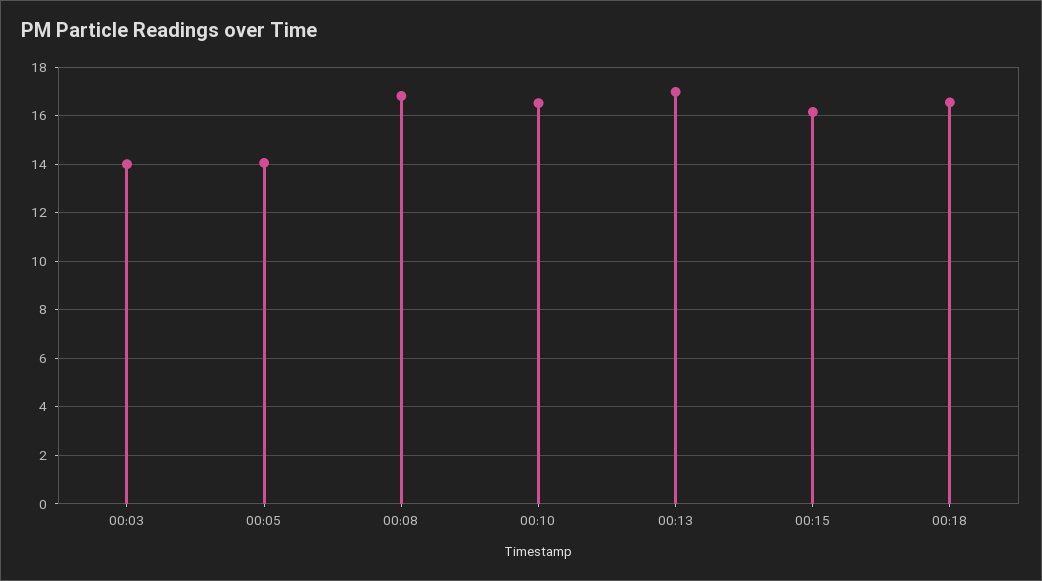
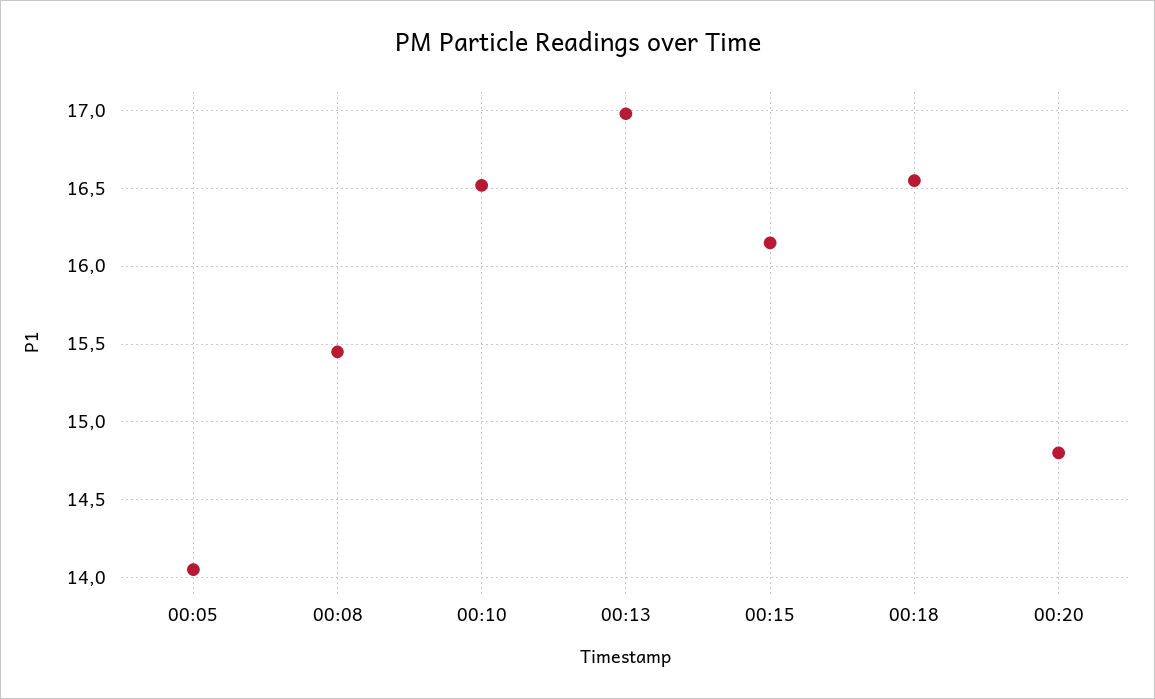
00:03: 14 -> none
00:08: 16.75 -> 15.45
00:20: none -> 14.8

